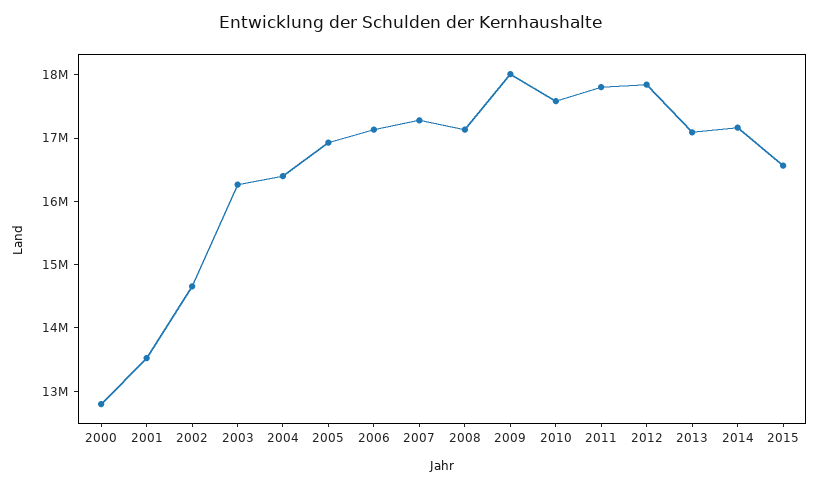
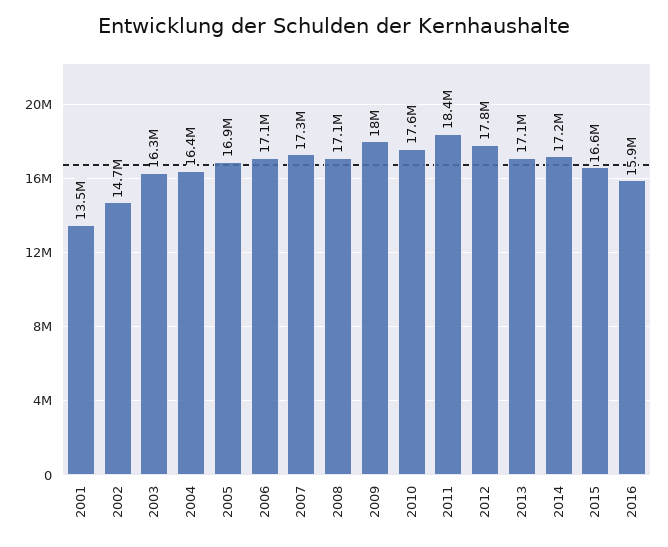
2000: 12800000 -> none
2011: 17800000 -> 18400000
2016: none -> 15900000

